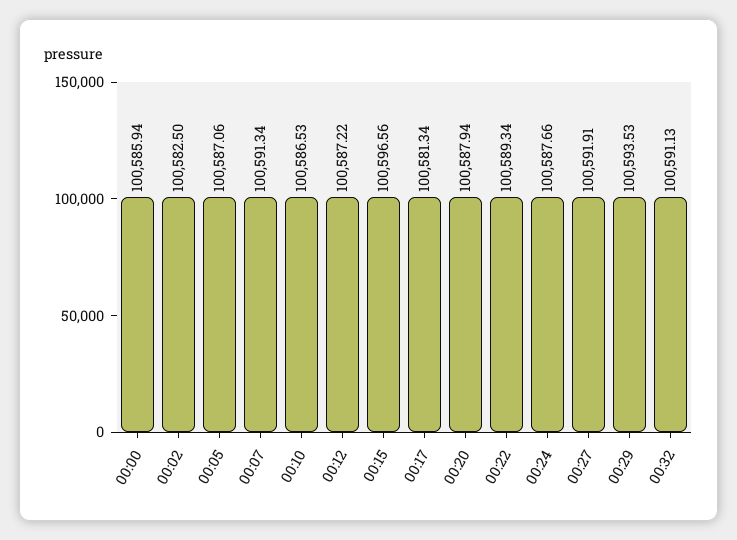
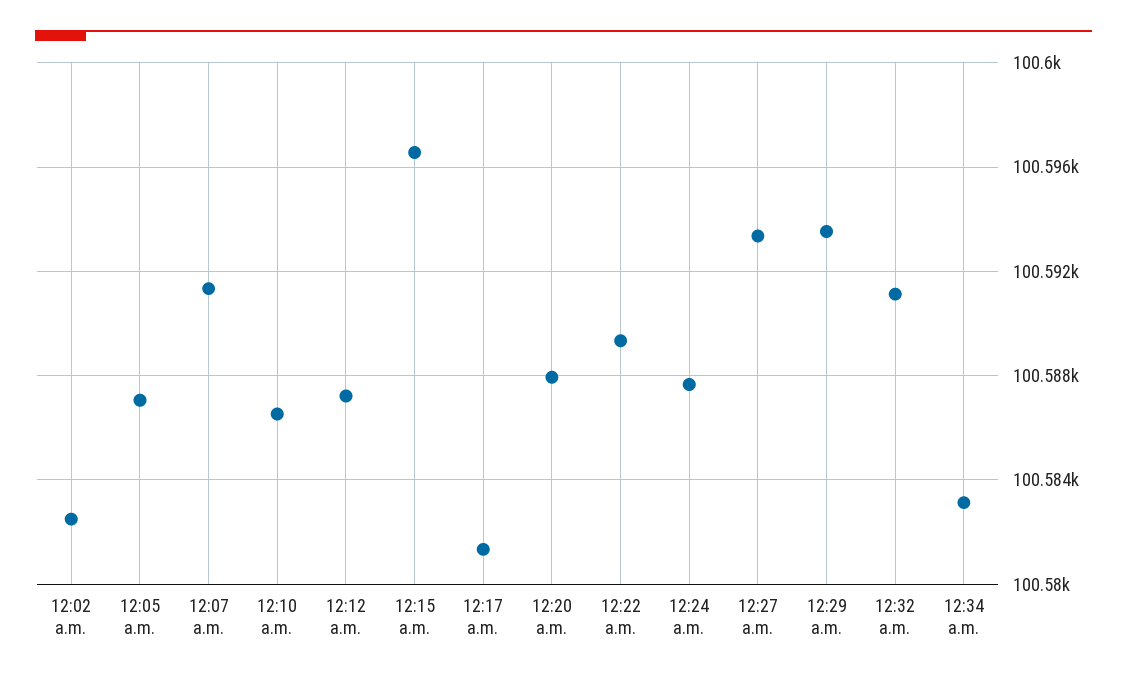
00:00: 100585.94 -> none
00:27: 100591.91 -> 100593.5
12:34 a.m.: none -> 100583

